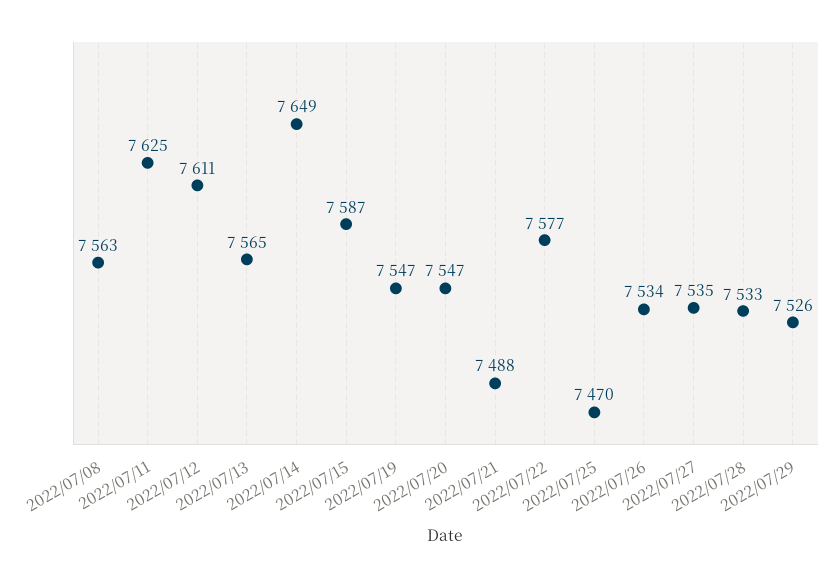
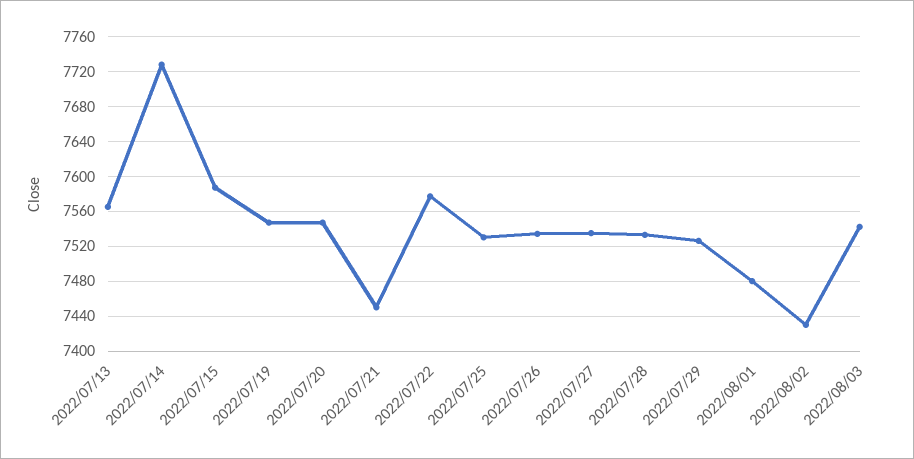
2022/07/08: 7563 -> none
2022/07/11: 7625 -> none
2022/07/12: 7611 -> none
2022/07/14: 7649 -> 7730
2022/07/21: 7488 -> 7450
2022/07/25: 7470 -> 7530
2022/08/01: none -> 7480
2022/08/02: none -> 7430
2022/08/03: none -> 7540

